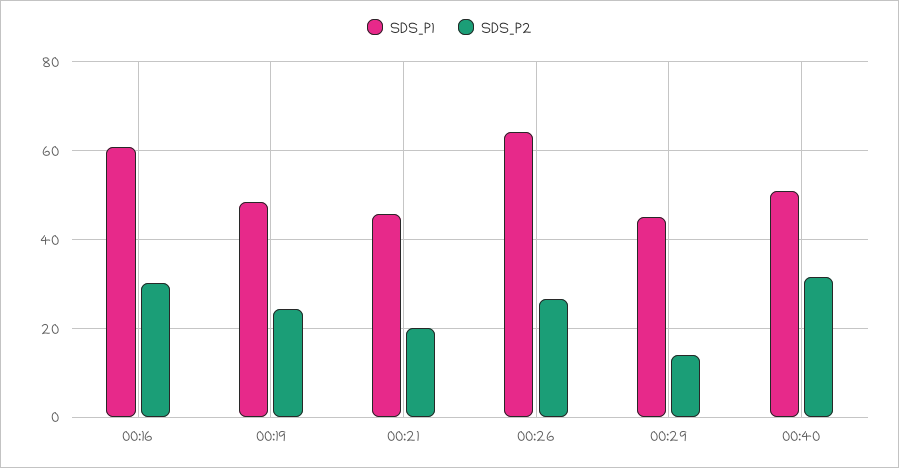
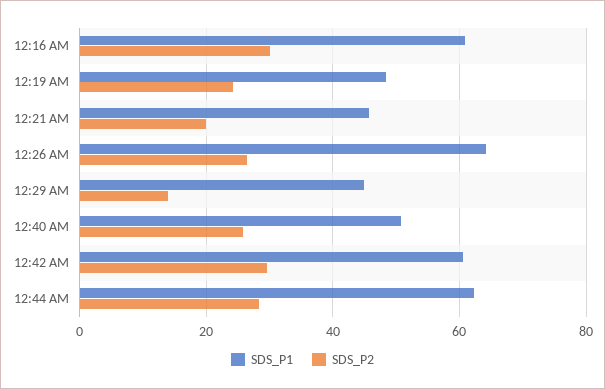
SDS_P2, 00:40: 32 -> 26
SDS_P1, 12:42 AM: none -> 60
SDS_P2, 12:42 AM: none -> 30
SDS_P1, 12:44 AM: none -> 62
SDS_P2, 12:44 AM: none -> 28

